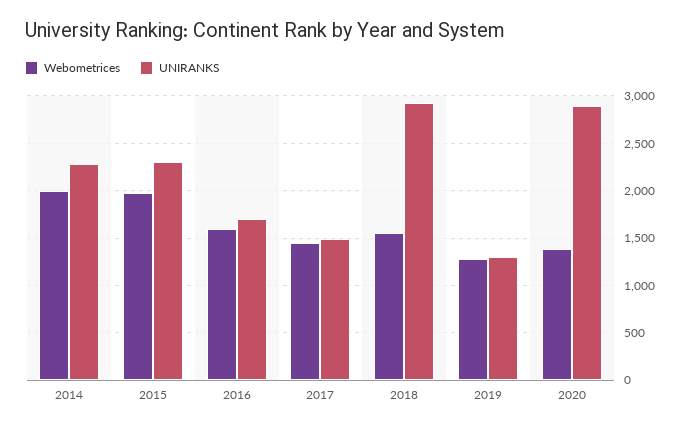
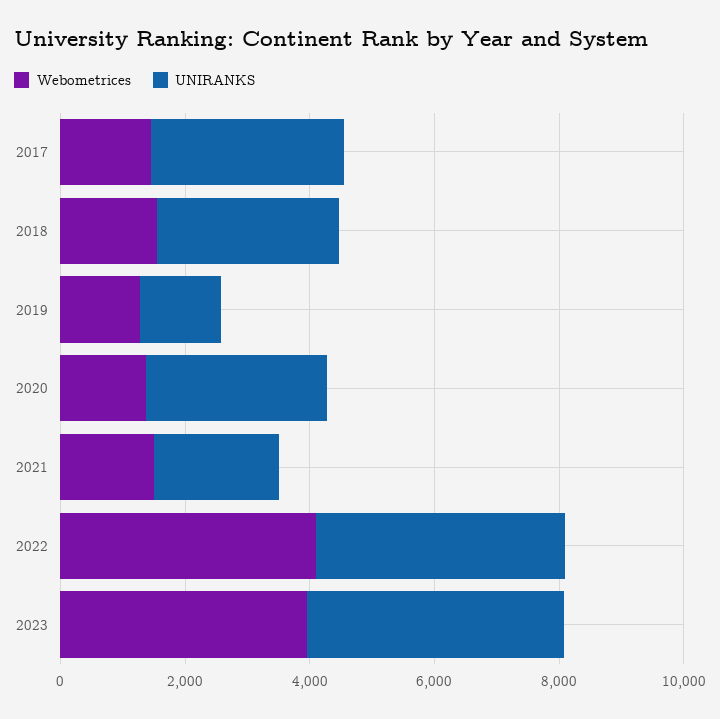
Webometrices, 2014: 2000 -> none
UNIRANKS, 2014: 2300 -> none
Webometrices, 2015: 2000 -> none
UNIRANKS, 2015: 2300 -> none
Webometrices, 2016: 1600 -> none
UNIRANKS, 2016: 1700 -> none
UNIRANKS, 2017: 1500 -> 3000
Webometrices, 2021: none -> 1500
UNIRANKS, 2021: none -> 2000
Webometrices, 2022: none -> 4000
UNIRANKS, 2022: none -> 4000
Webometrices, 2023: none -> 4000
UNIRANKS, 2023: none -> 4000

